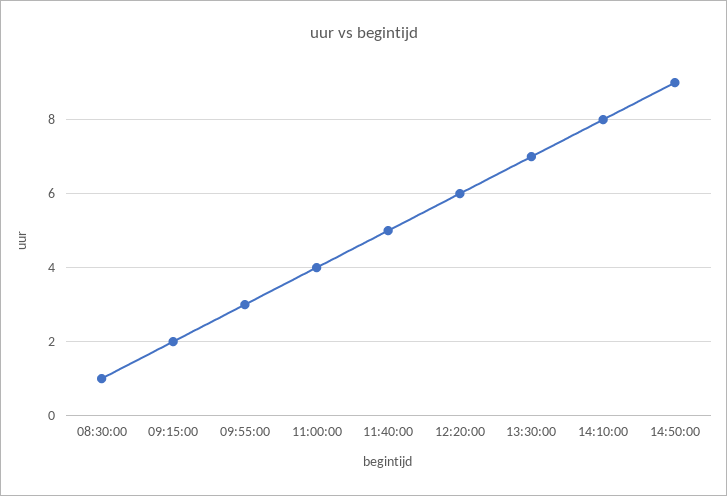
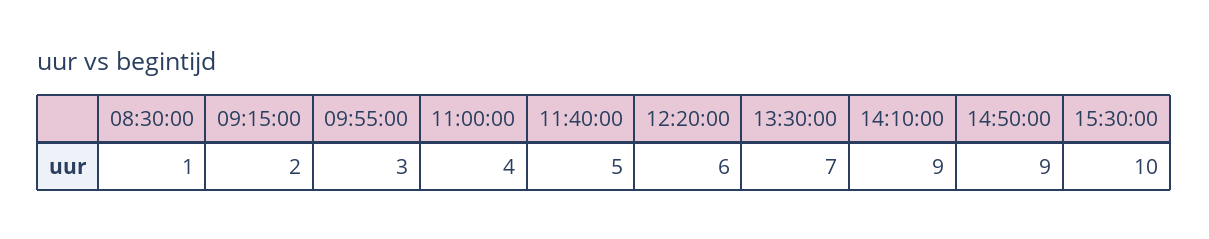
14:10:00: 8 -> 9
15:30:00: none -> 10

